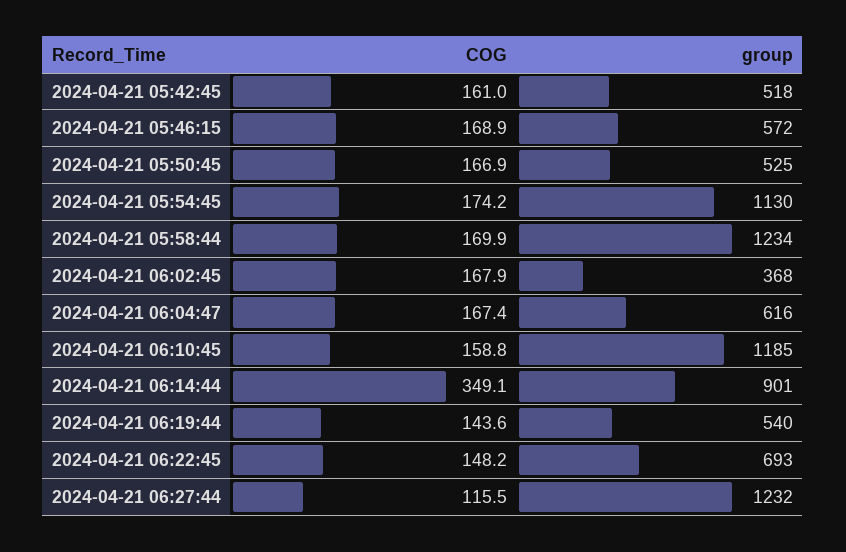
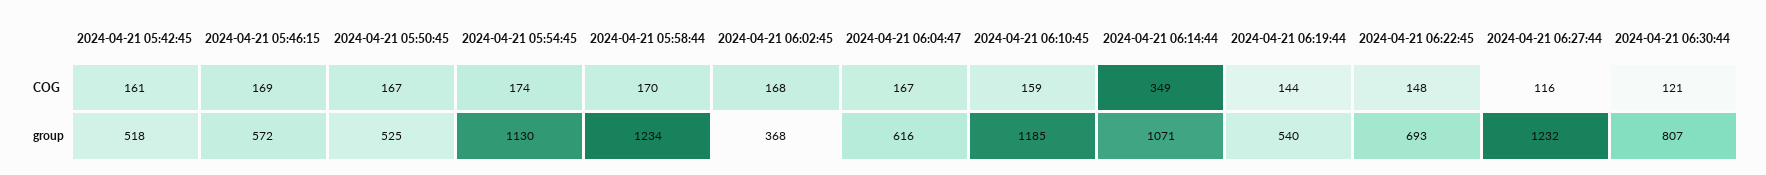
group, 2024-04-21 06:14:44: 901 -> 1071
COG, 2024-04-21 06:30:44: none -> 121
group, 2024-04-21 06:30:44: none -> 807

